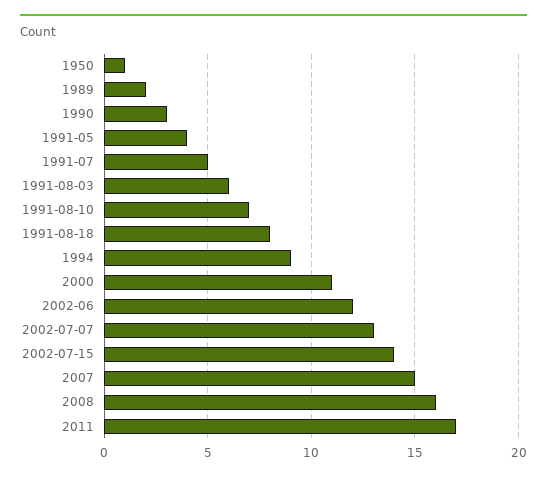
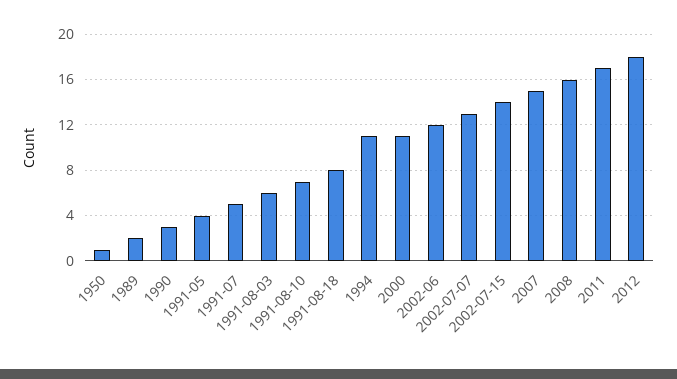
1994: 9 -> 11
2012: none -> 18

